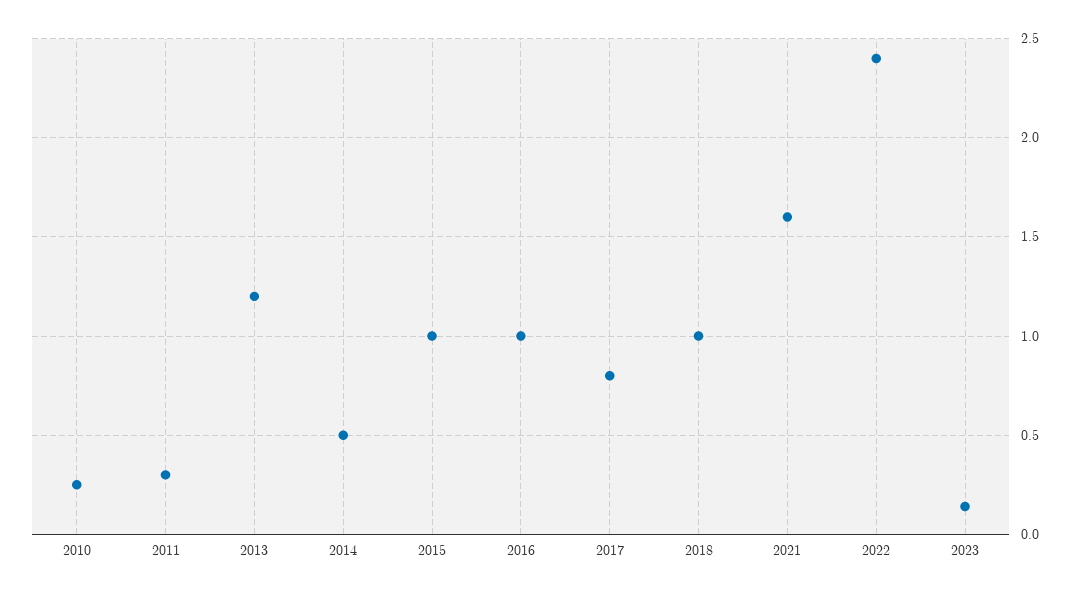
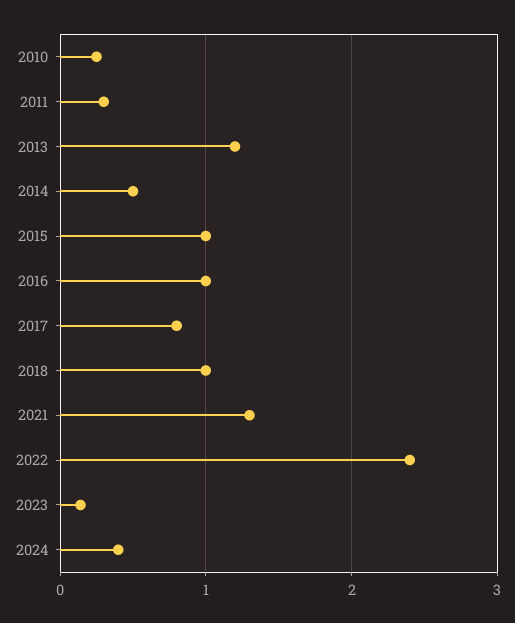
2021: 1.6 -> 1.3
2024: none -> 0.4

